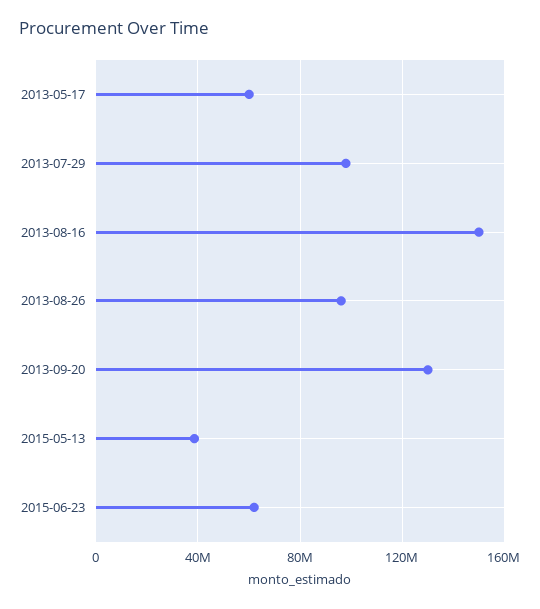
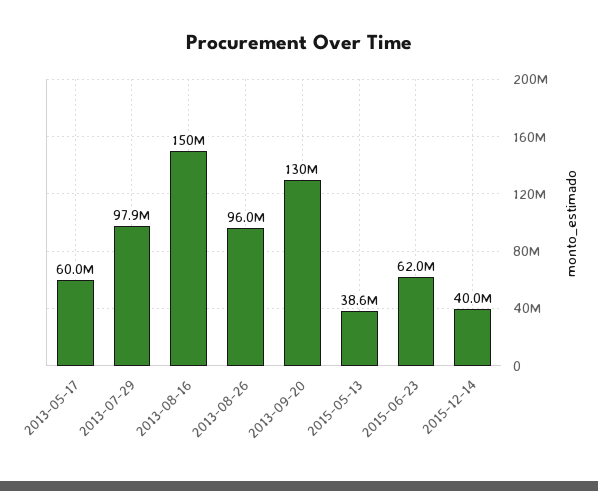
2015-12-14: none -> 40000000

